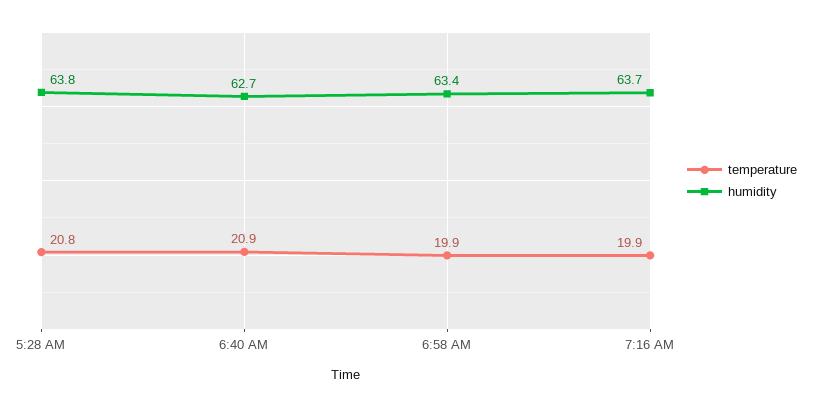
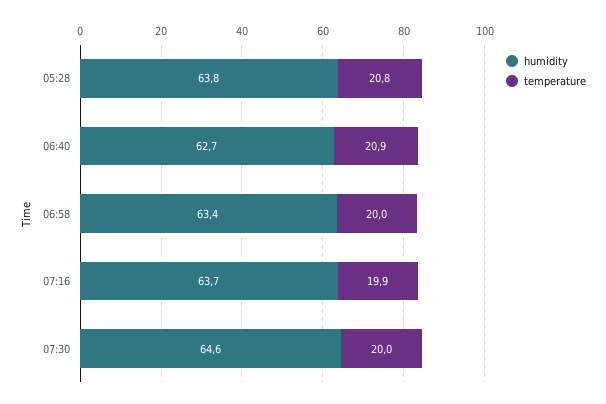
temperature, 6:58 AM: 19.9 -> 20
humidity, 07:30: none -> 64.6
temperature, 07:30: none -> 20

